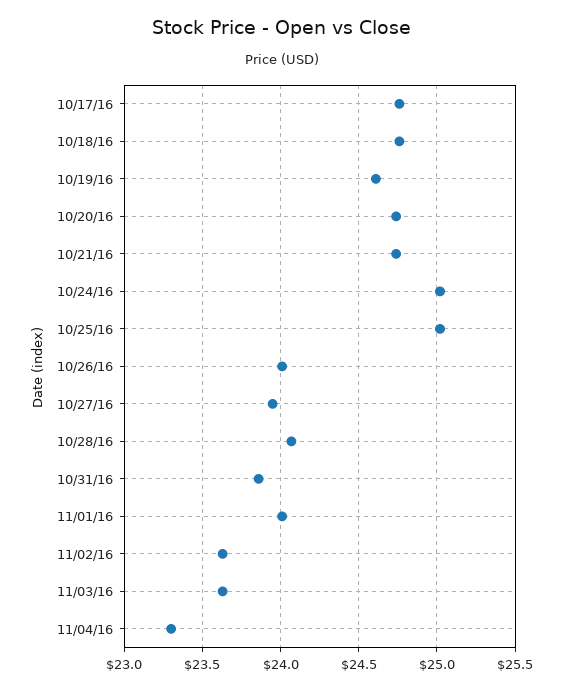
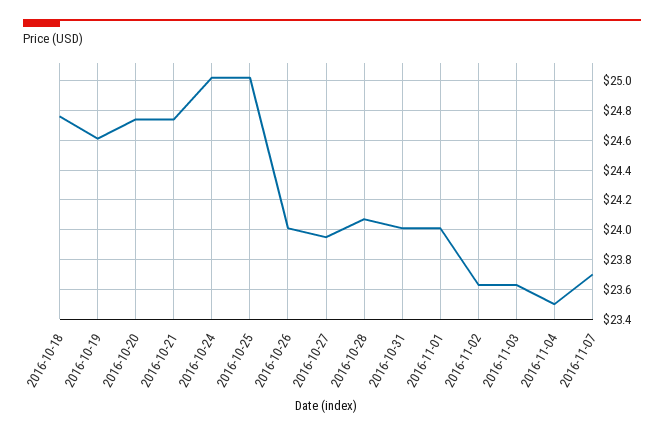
10/17/16: 24.75 -> none
10/31/16: 23.85 -> 24
11/04/16: 23.3 -> 23.5
2016-11-07: none -> 23.7

